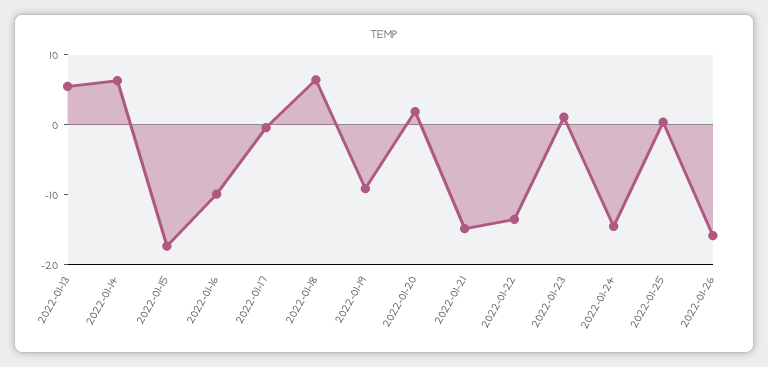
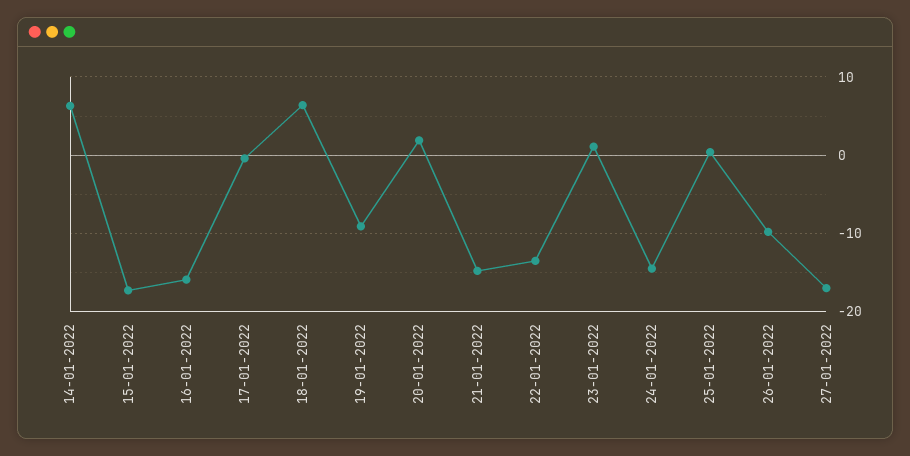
2022-01-13: 6 -> none
2022-01-16: -10 -> -16
2022-01-26: -16 -> -10
27-01-2022: none -> -17

